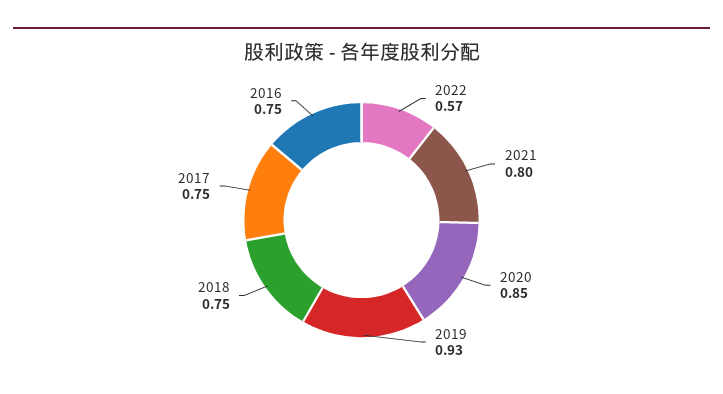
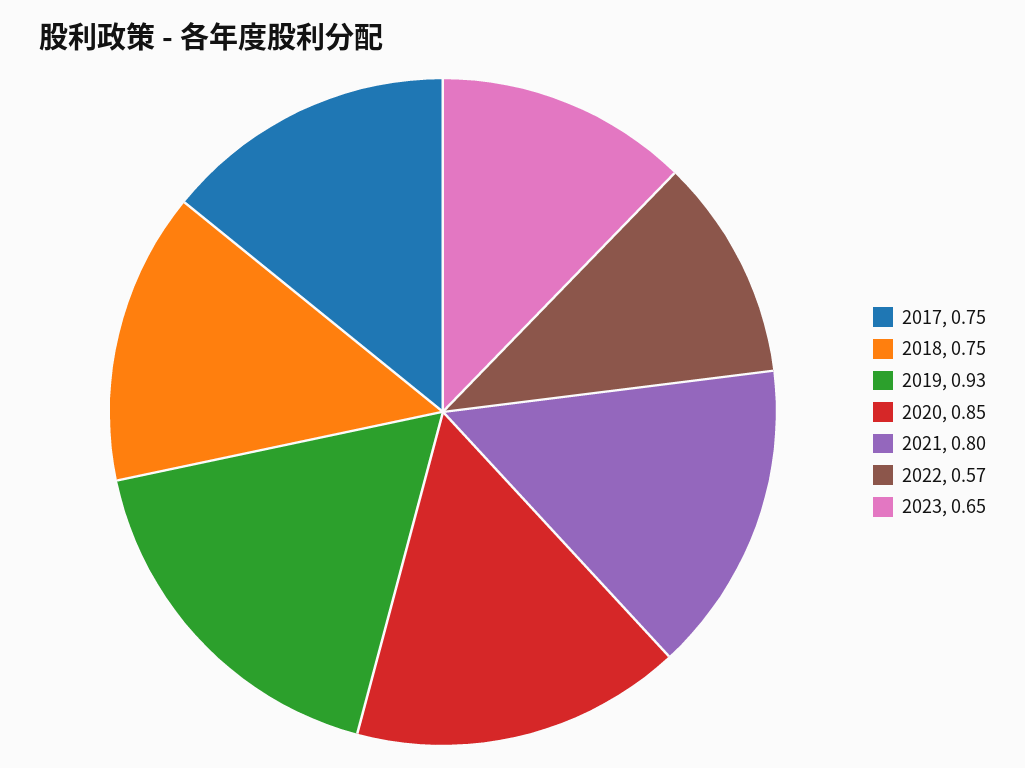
2016: 0.75 -> none
2023: none -> 0.65

